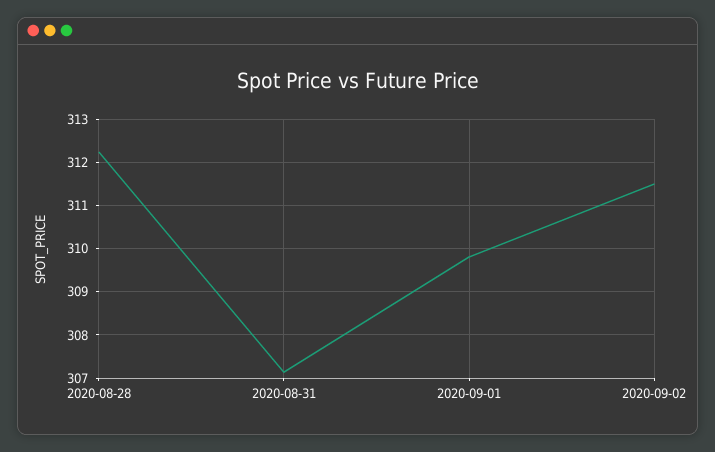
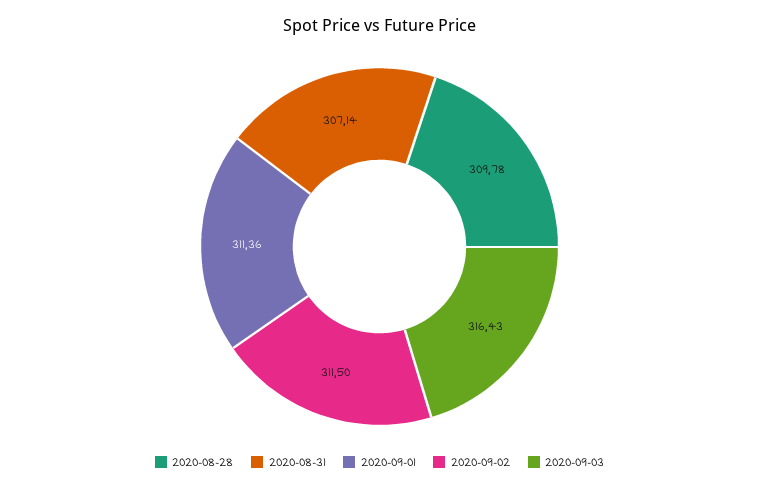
2020-08-28: 312.2 -> 309.78
2020-09-01: 309.8 -> 311.36
2020-09-03: none -> 316.43

